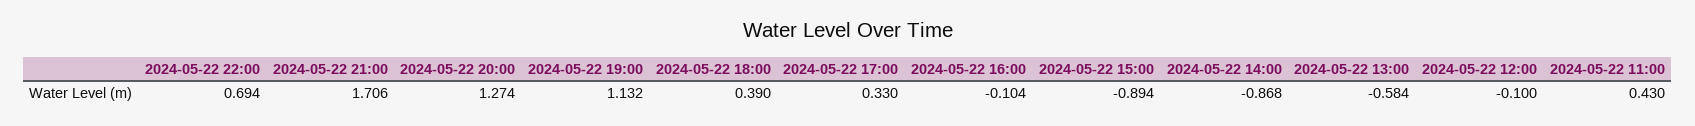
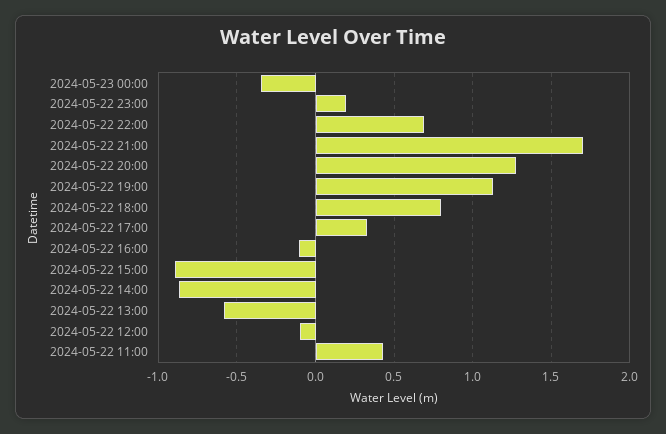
2024-05-22 18:00: 0.39 -> 0.8
2024-05-23 00:00: none -> -0.35
2024-05-22 23:00: none -> 0.2

